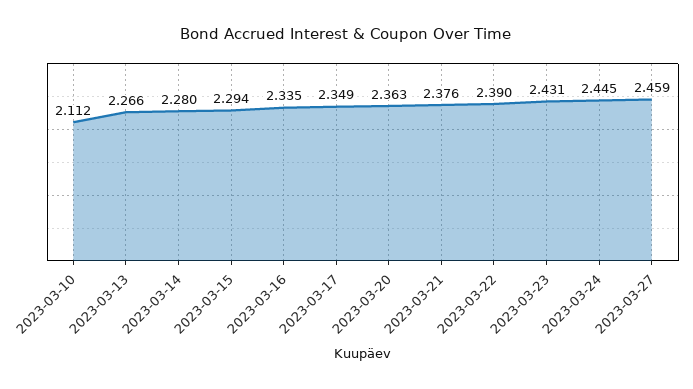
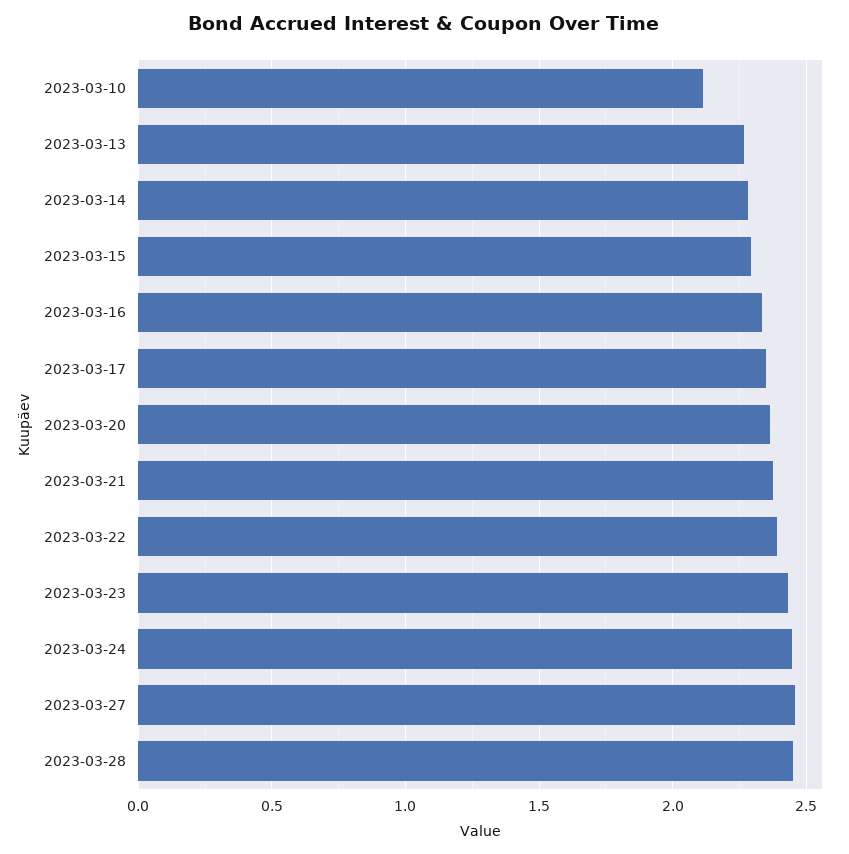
2023-03-28: none -> 2.45

